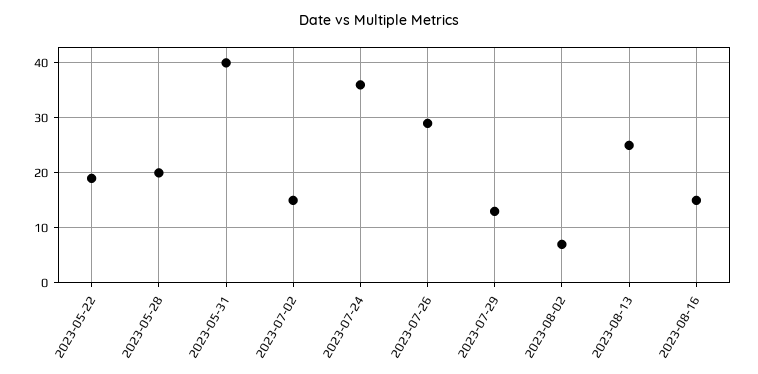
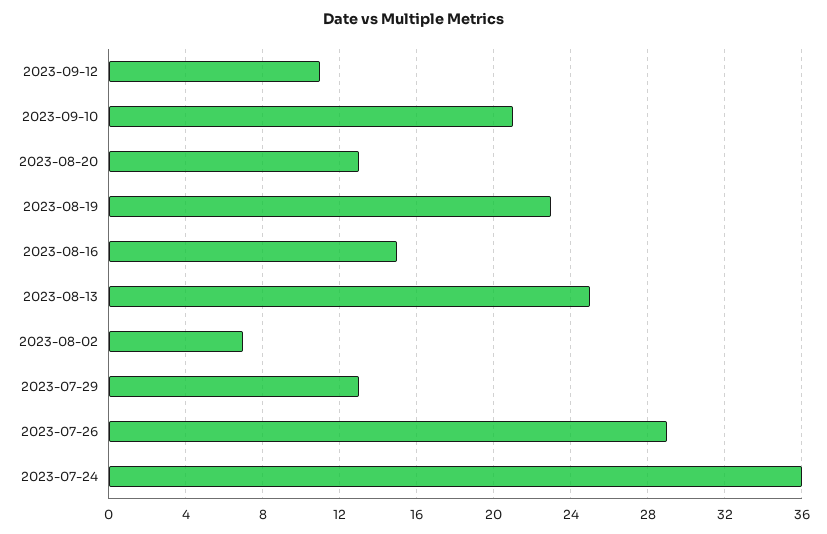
2023-05-22: 20 -> none
2023-05-28: 20 -> none
2023-05-31: 40 -> none
2023-07-02: 15 -> none
2023-09-12: none -> 11
2023-09-10: none -> 21
2023-08-20: none -> 13
2023-08-19: none -> 23

